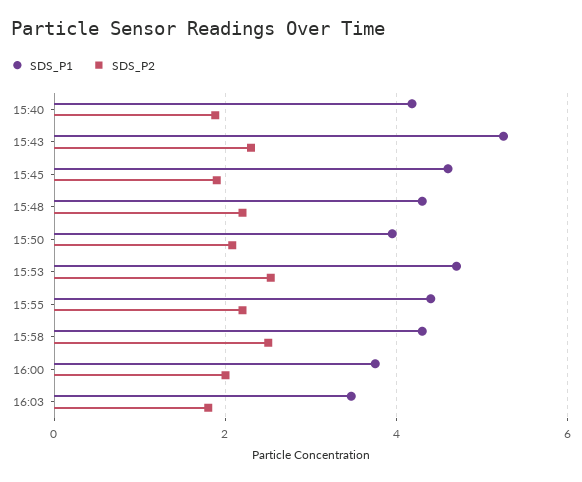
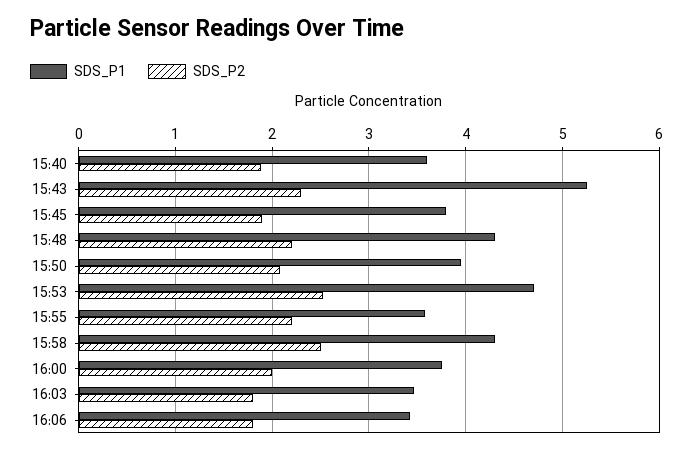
SDS_P1, 15:40: 4.2 -> 3.6
SDS_P1, 15:45: 4.6 -> 3.8
SDS_P1, 15:55: 4.4 -> 3.6
SDS_P1, 16:06: none -> 3.4
SDS_P2, 16:06: none -> 1.8

